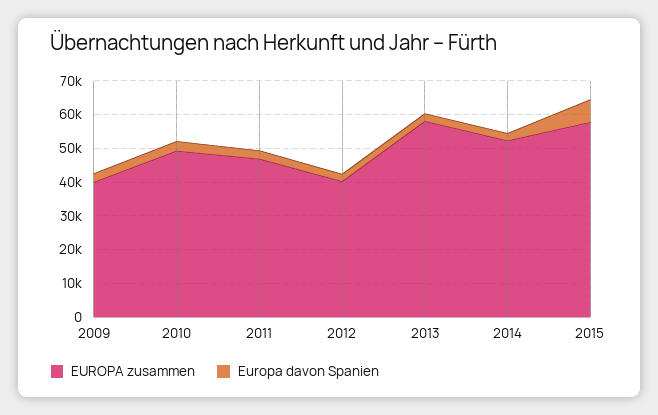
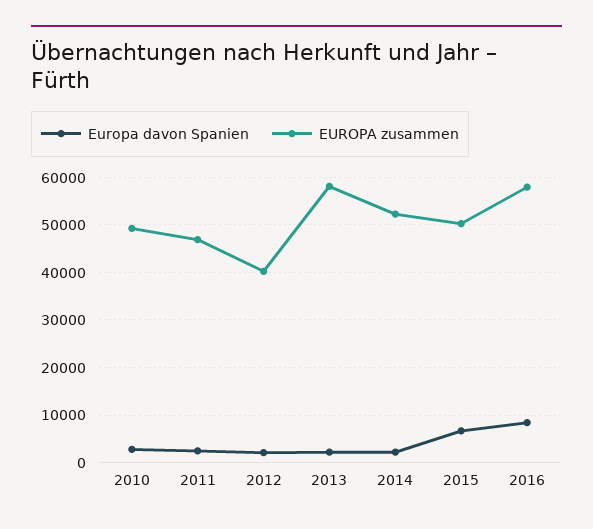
EUROPA zusammen, 2009: 40000 -> none
Europa davon Spanien, 2009: 2500 -> none
EUROPA zusammen, 2015: 57500 -> 50000
Europa davon Spanien, 2016: none -> 8000
EUROPA zusammen, 2016: none -> 58000

